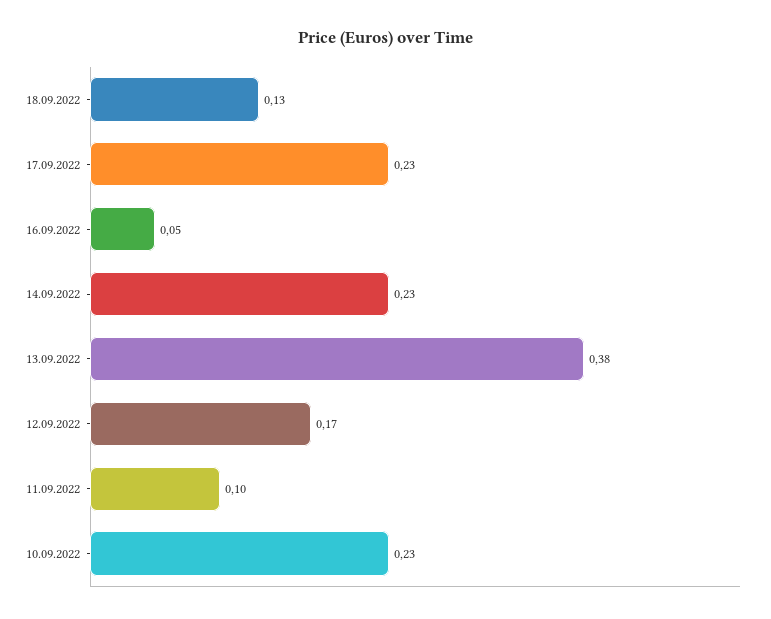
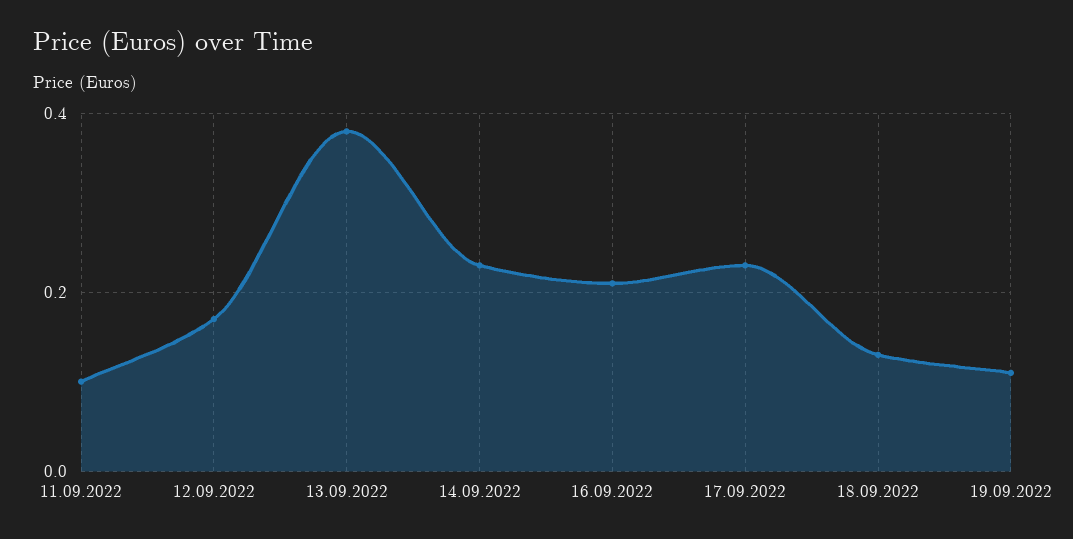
16.09.2022: 0.05 -> 0.2
10.09.2022: 0.23 -> none
19.09.2022: none -> 0.1

